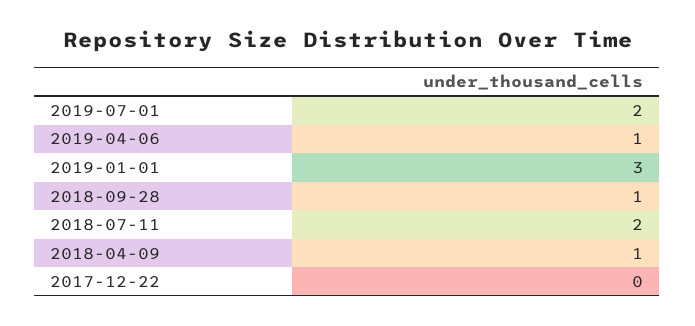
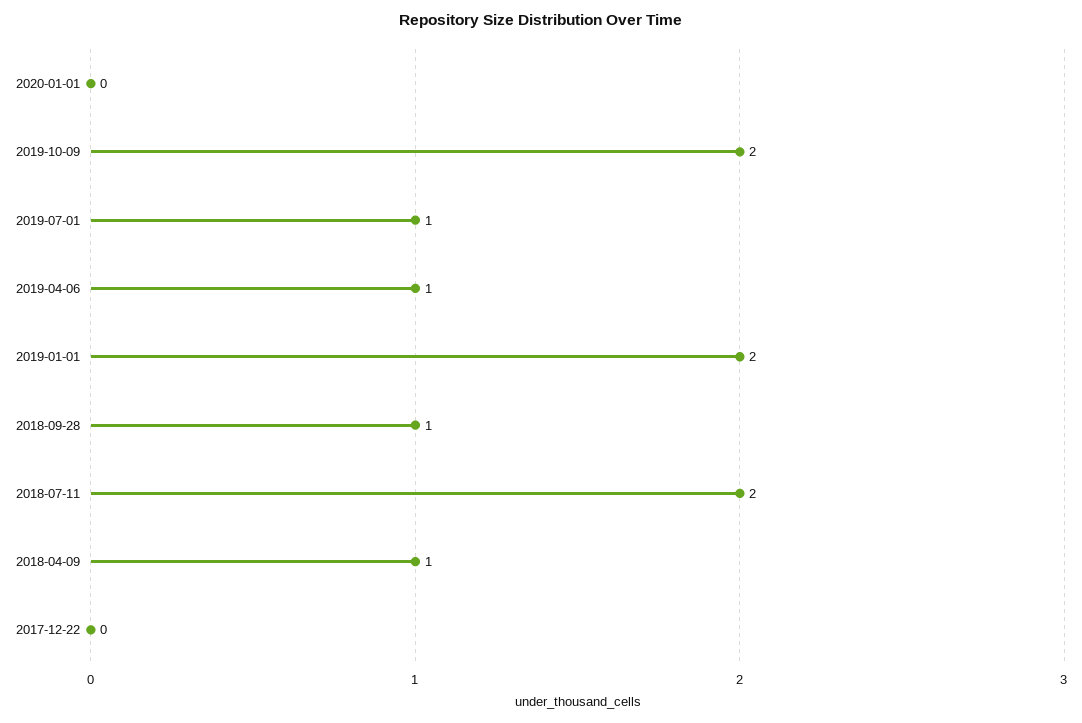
2019-07-01: 2 -> 1
2019-01-01: 3 -> 2
2020-01-01: none -> 0
2019-10-09: none -> 2

